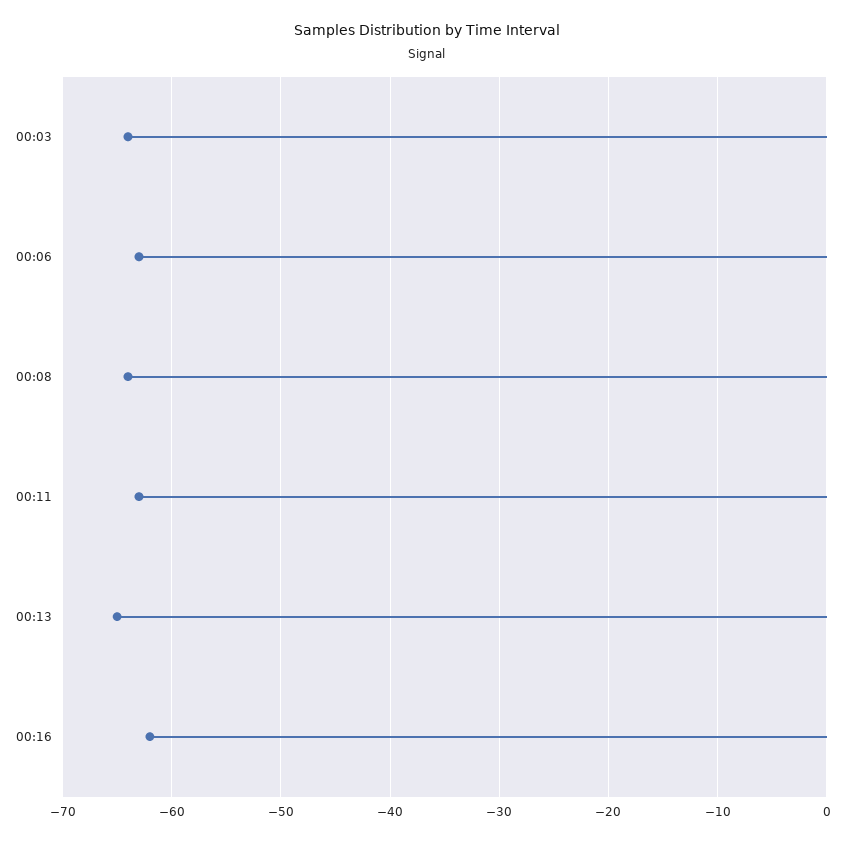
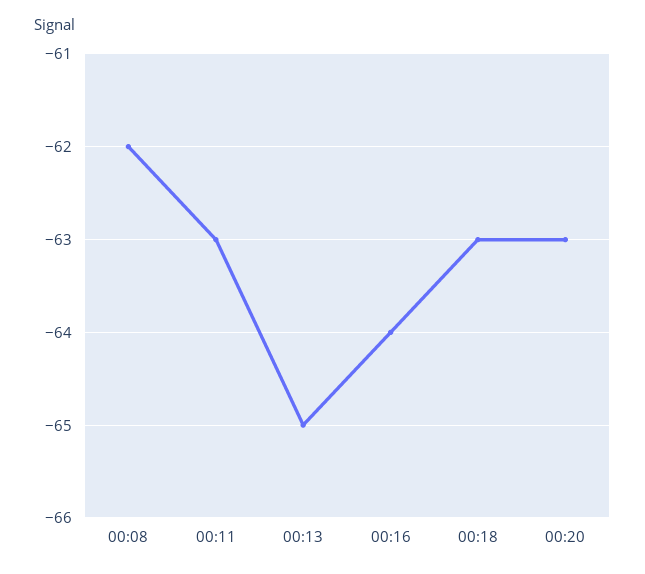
00:03: -64 -> none
00:06: -63 -> none
00:08: -64 -> -62
00:16: -62 -> -64
00:18: none -> -63
00:20: none -> -63

